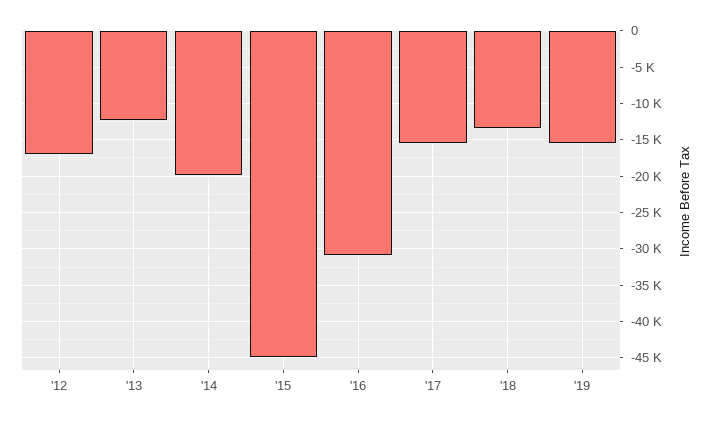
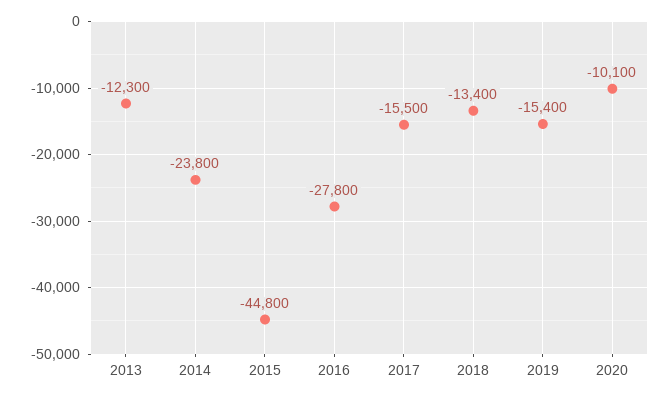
'12: -17000 -> none
'14: -20000 -> -23800
'16: -31000 -> -27800
2020: none -> -10100

